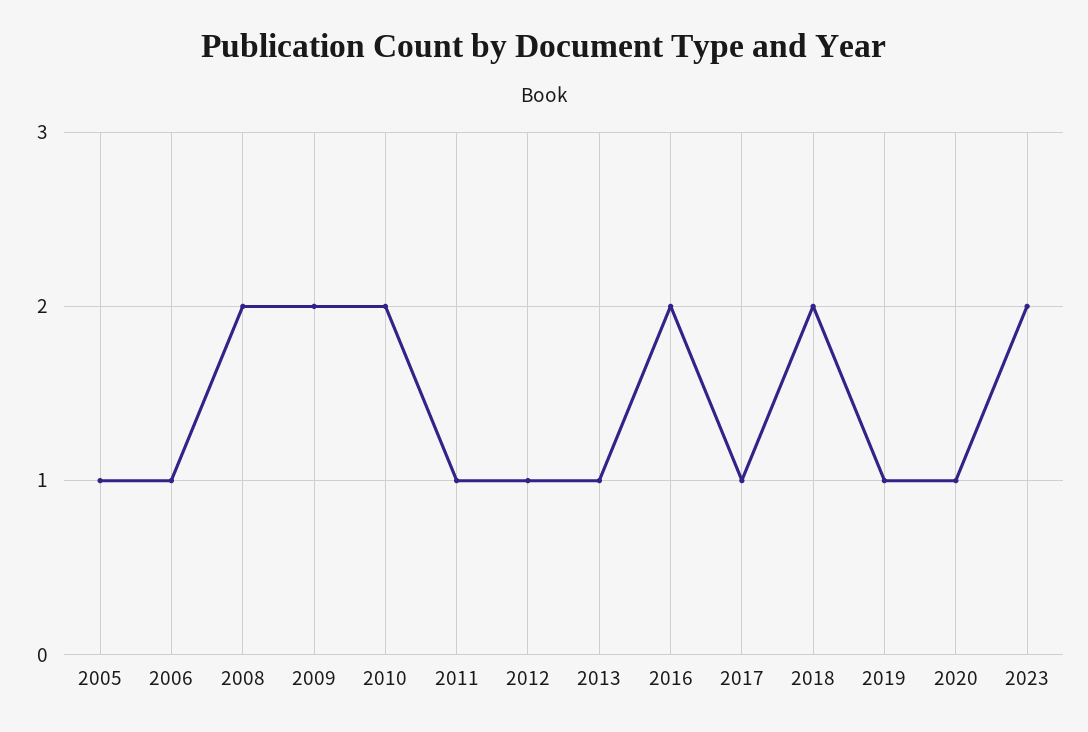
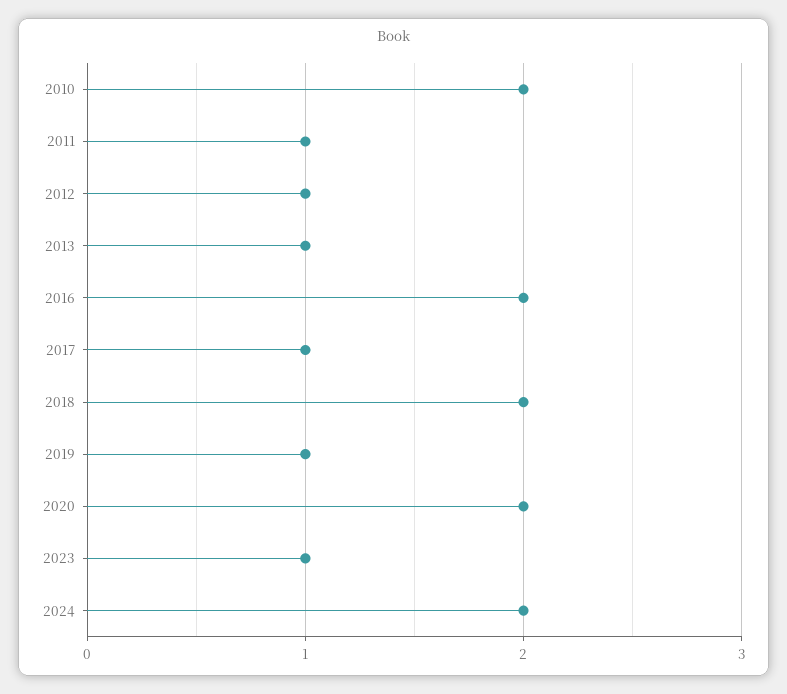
2005: 1 -> none
2006: 1 -> none
2008: 2 -> none
2009: 2 -> none
2020: 1 -> 2
2023: 2 -> 1
2024: none -> 2

